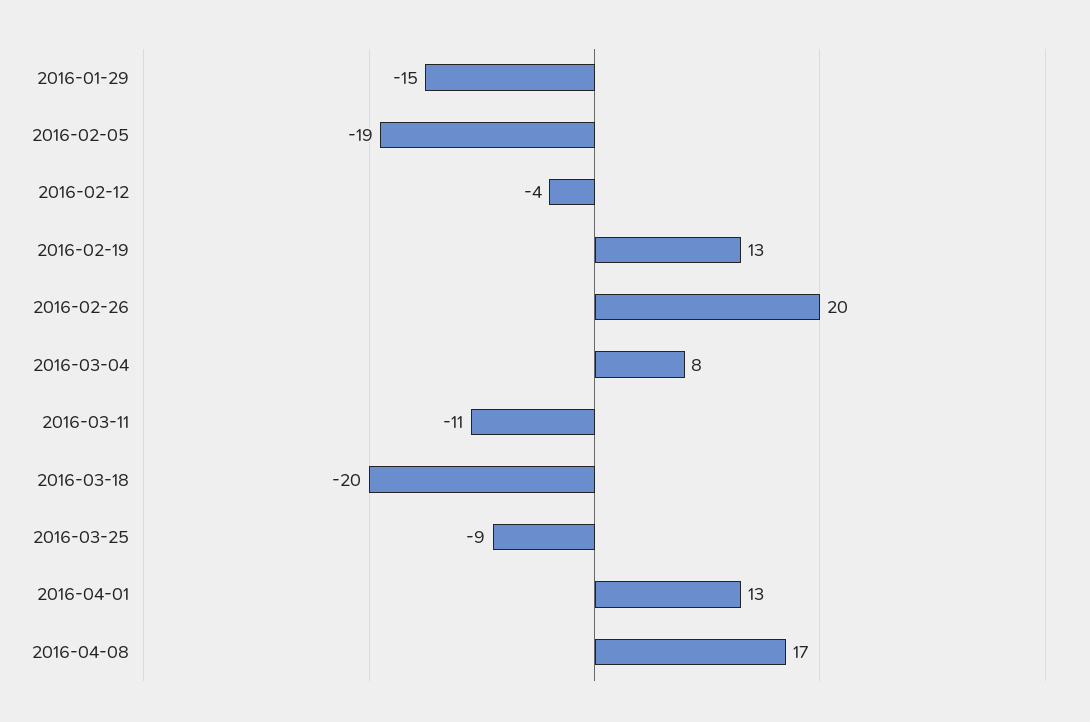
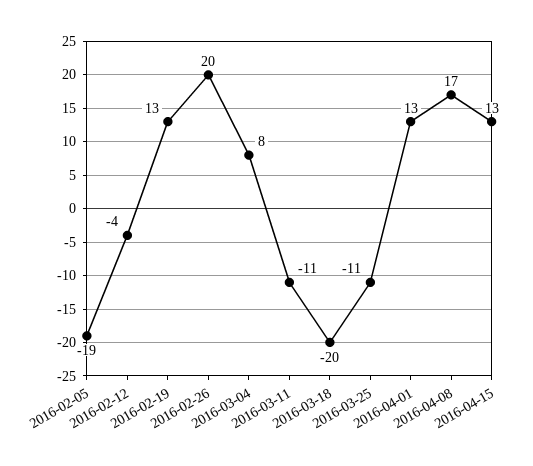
2016-01-29: -15 -> none
2016-03-25: -9 -> -11
2016-04-15: none -> 13

